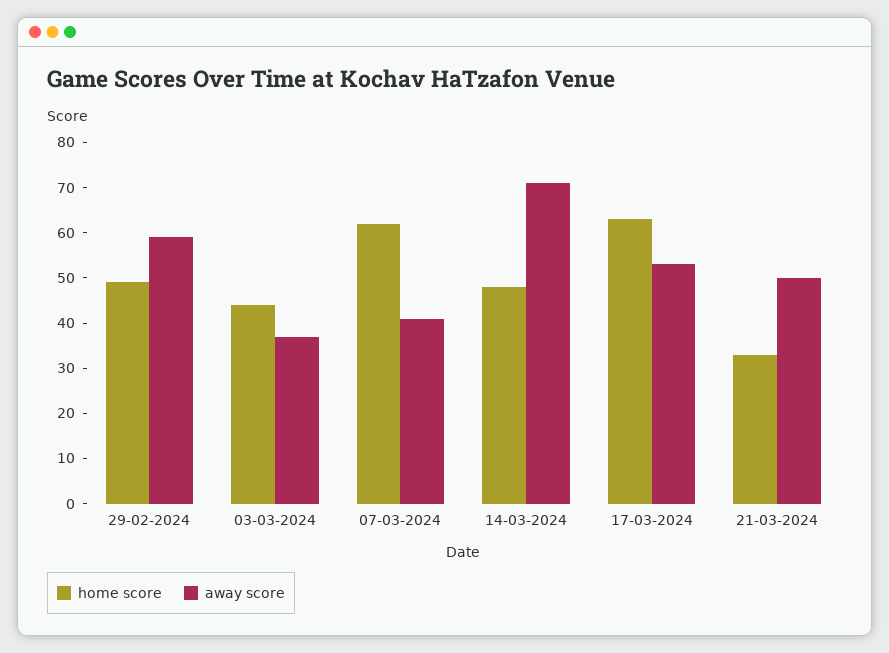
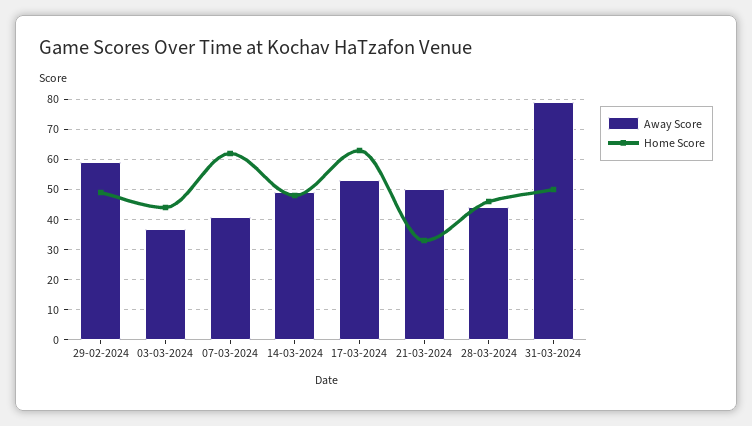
away score, 14-03-2024: 70 -> 50
away score, 28-03-2024: none -> 45
home score, 28-03-2024: none -> 45
away score, 31-03-2024: none -> 80
home score, 31-03-2024: none -> 50

